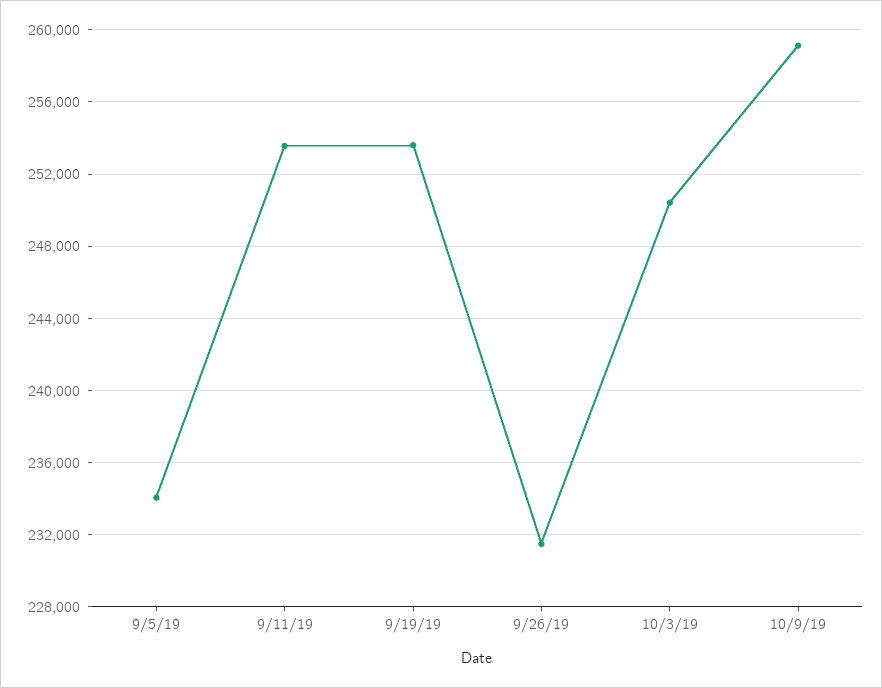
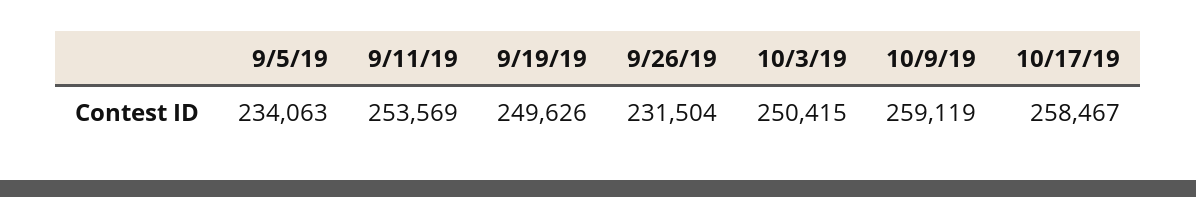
9/19/19: 253500 -> 249626
10/17/19: none -> 258467

